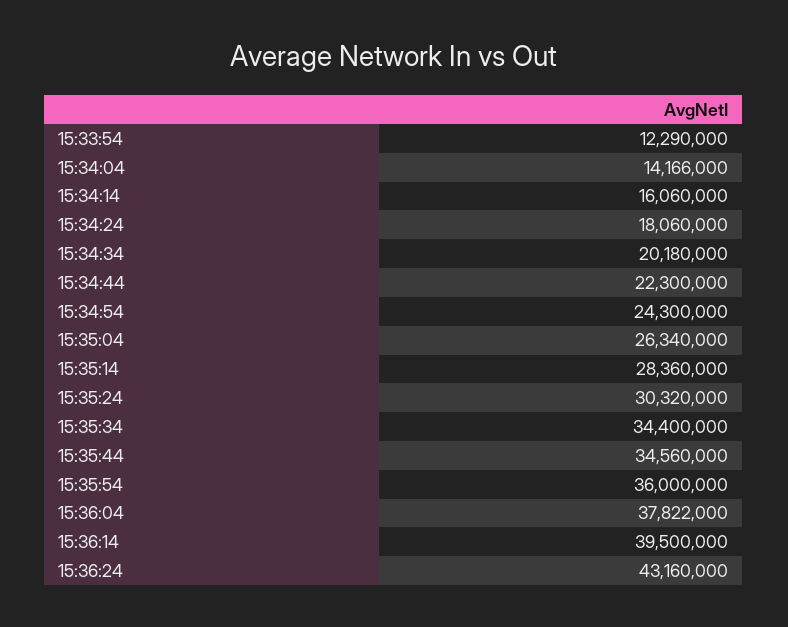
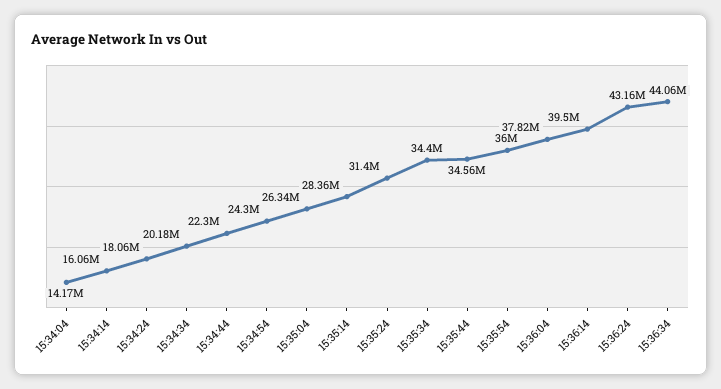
15:33:54: 12290000 -> none
15:35:24: 30320000 -> 31400000
15:36:34: none -> 44060000

